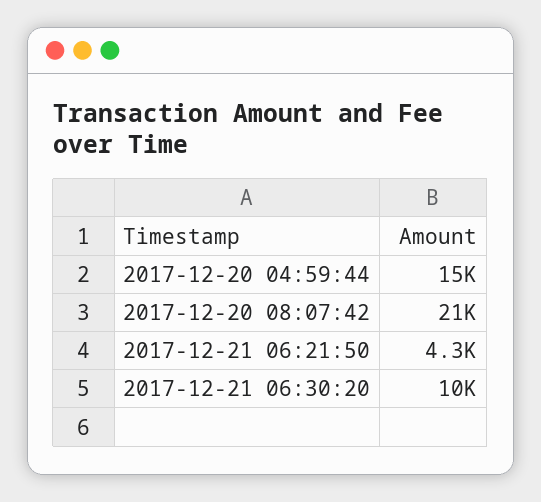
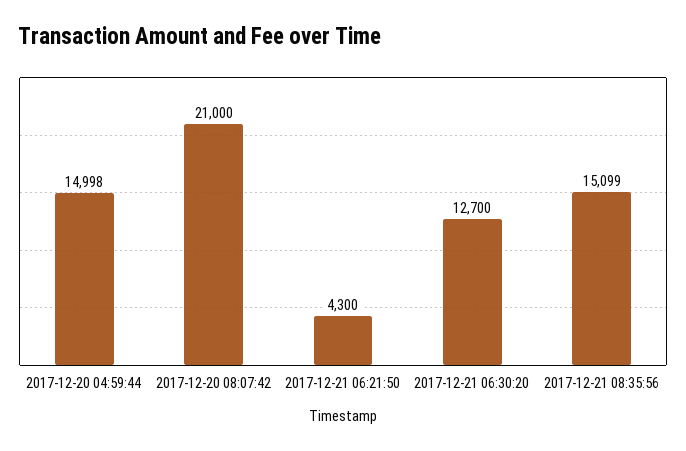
2017-12-21 06:30:20: 10000 -> 12700
2017-12-21 08:35:56: none -> 15099

